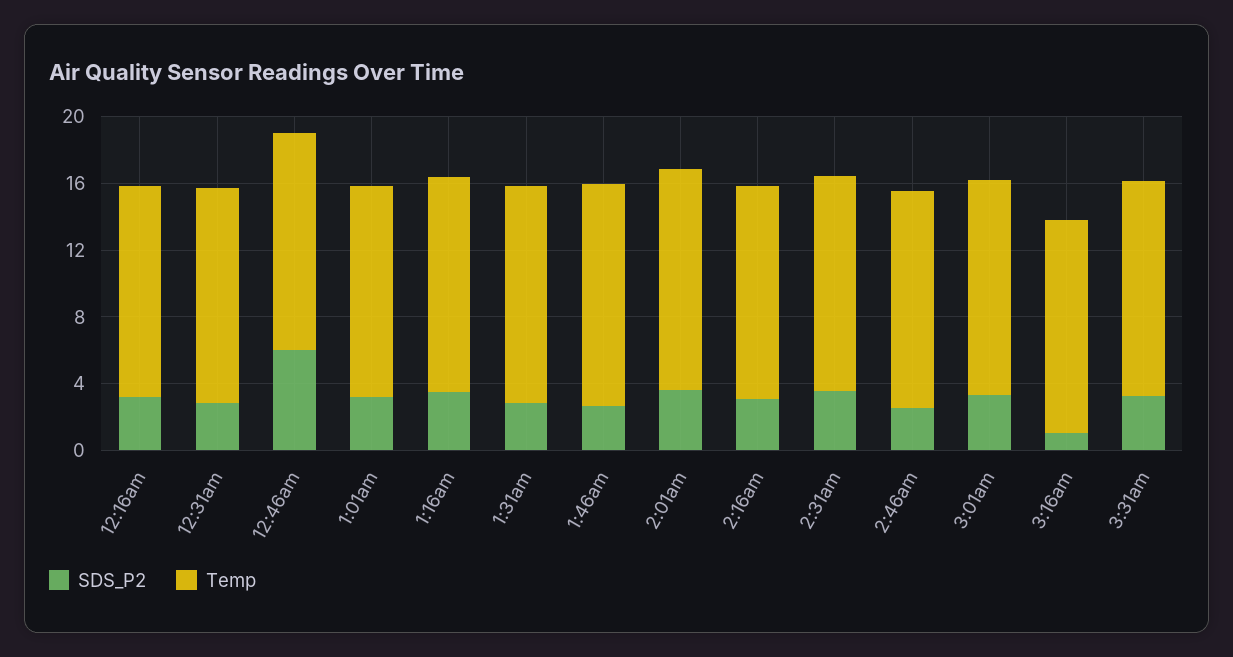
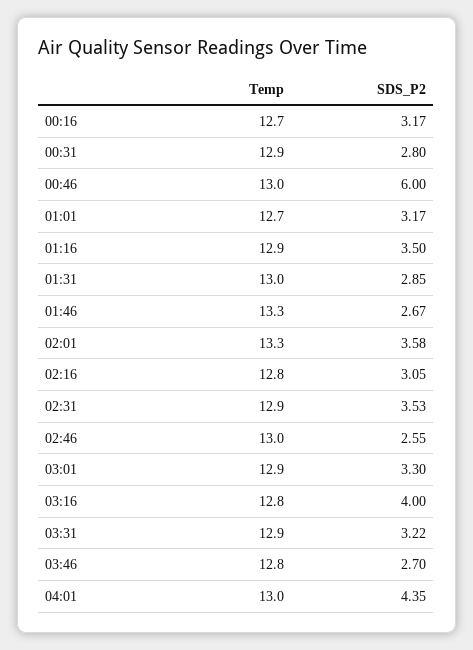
SDS_P2, 3:16am: 1 -> 4
Temp, 03:46: none -> 12.8
SDS_P2, 03:46: none -> 2.7
Temp, 04:01: none -> 13
SDS_P2, 04:01: none -> 4.35

